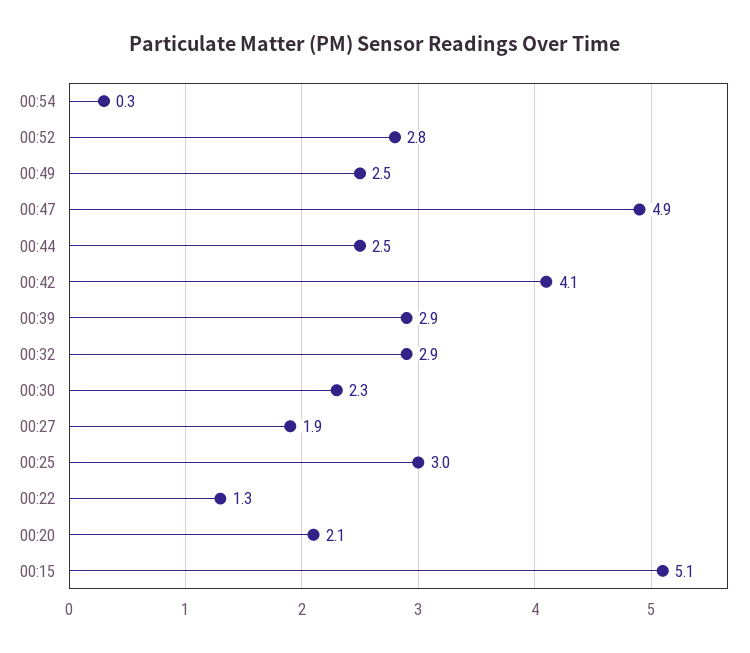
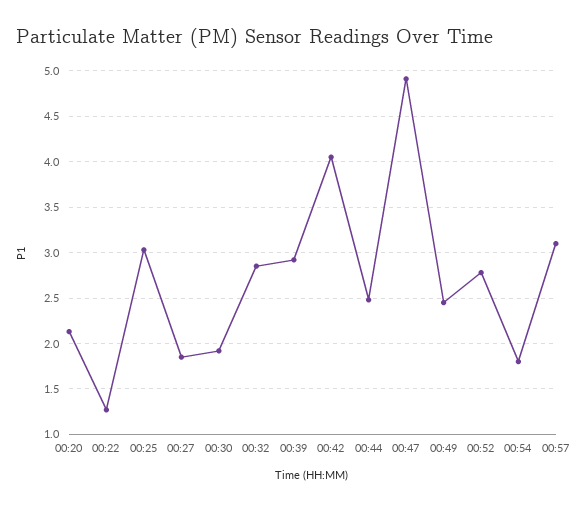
00:54: 0.3 -> 1.8
00:30: 2.3 -> 1.9
00:15: 5.1 -> none
00:57: none -> 3.1

